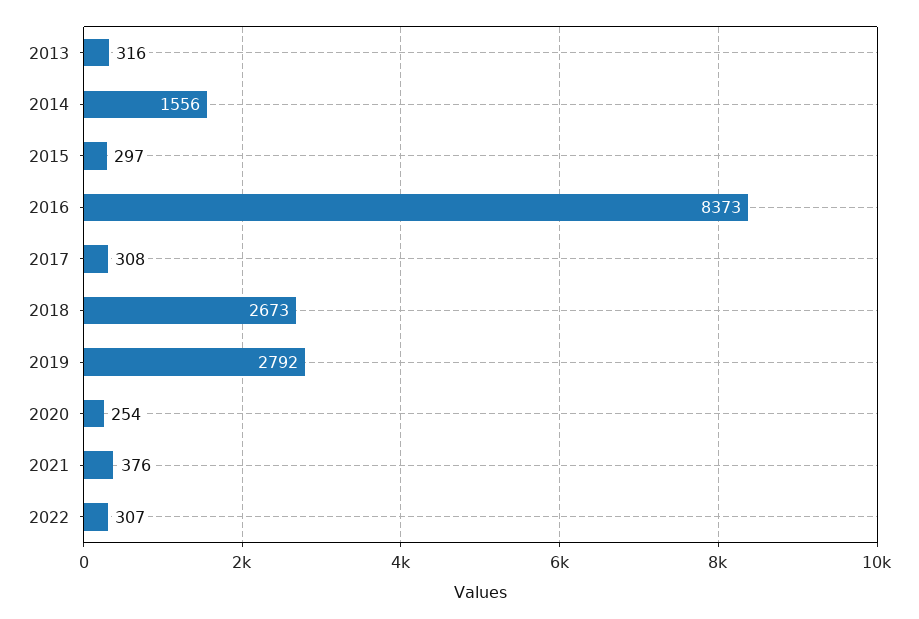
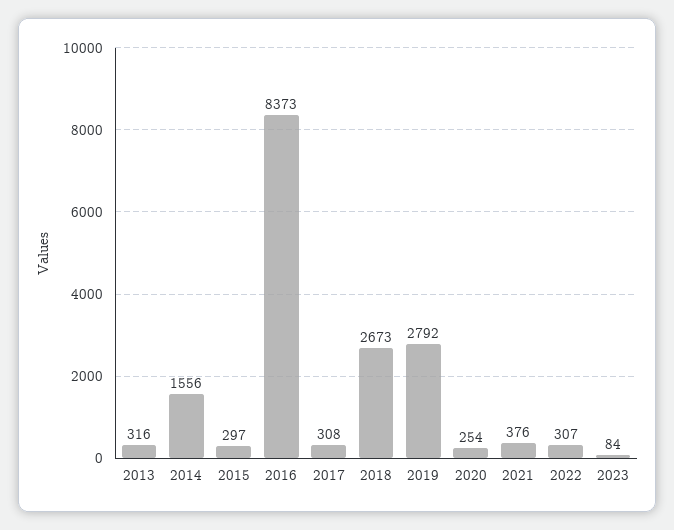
2023: none -> 84

